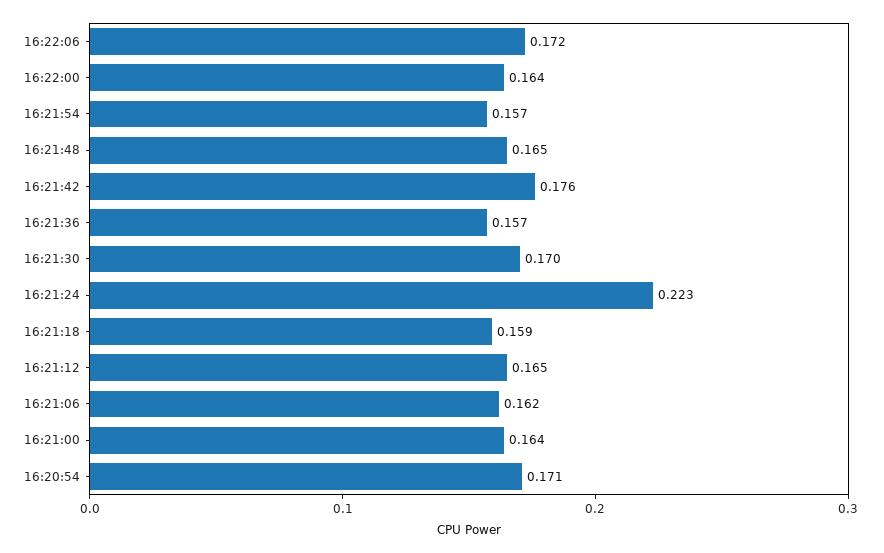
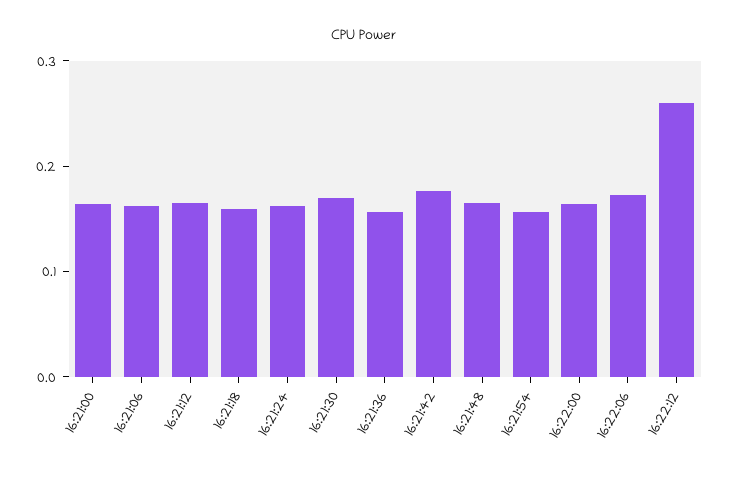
16:21:24: 0.223 -> 0.16
16:20:54: 0.171 -> none
16:22:12: none -> 0.26

